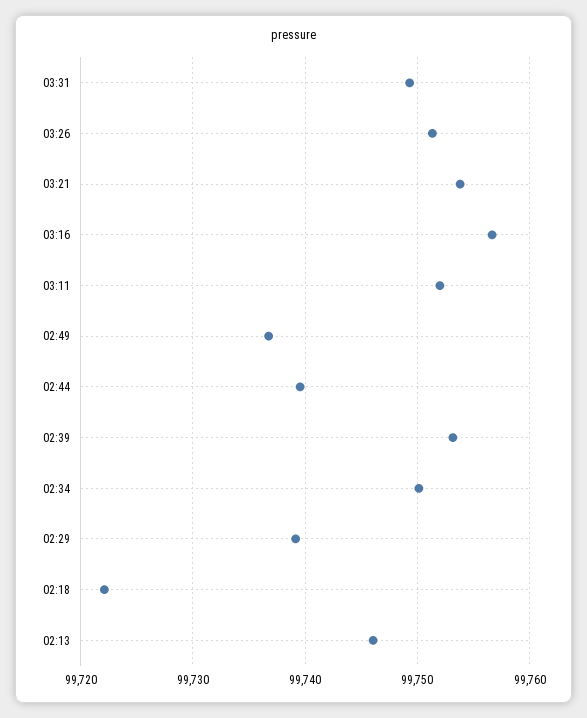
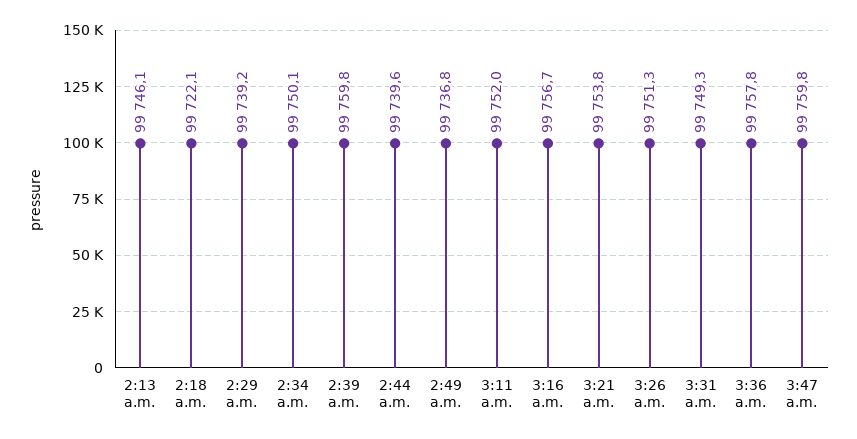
02:39: 99753 -> 99759.8
3:36 a.m.: none -> 99757.8
3:47 a.m.: none -> 99759.8

